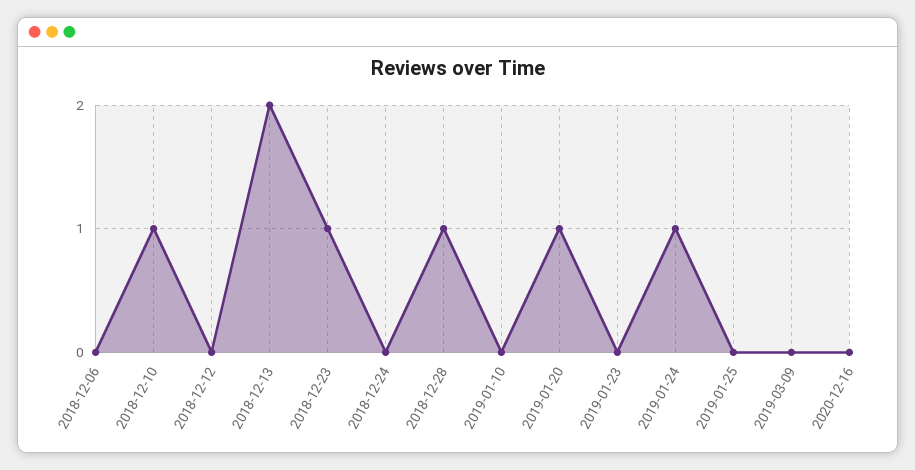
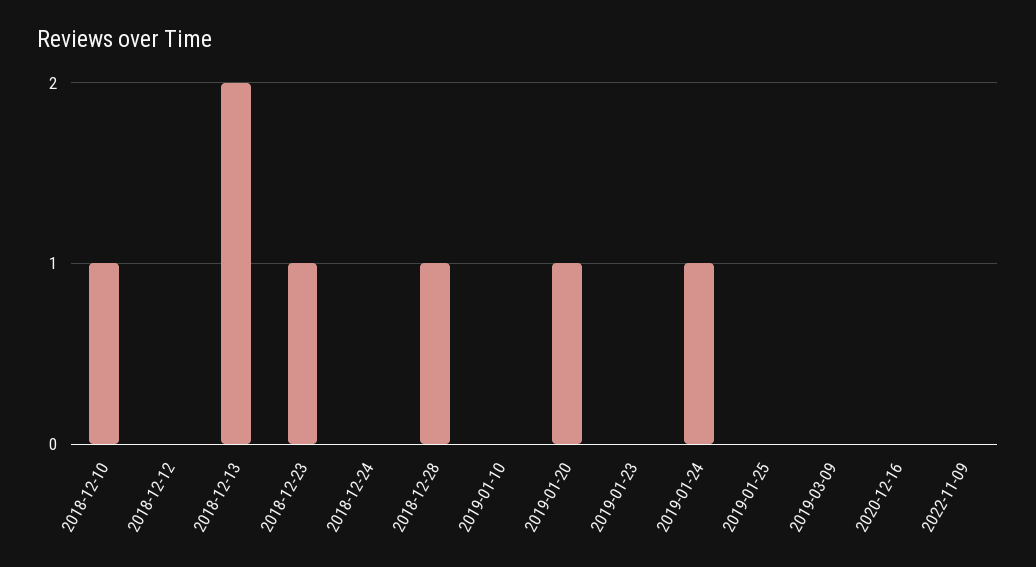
2018-12-06: 0 -> none
2022-11-09: none -> 0

